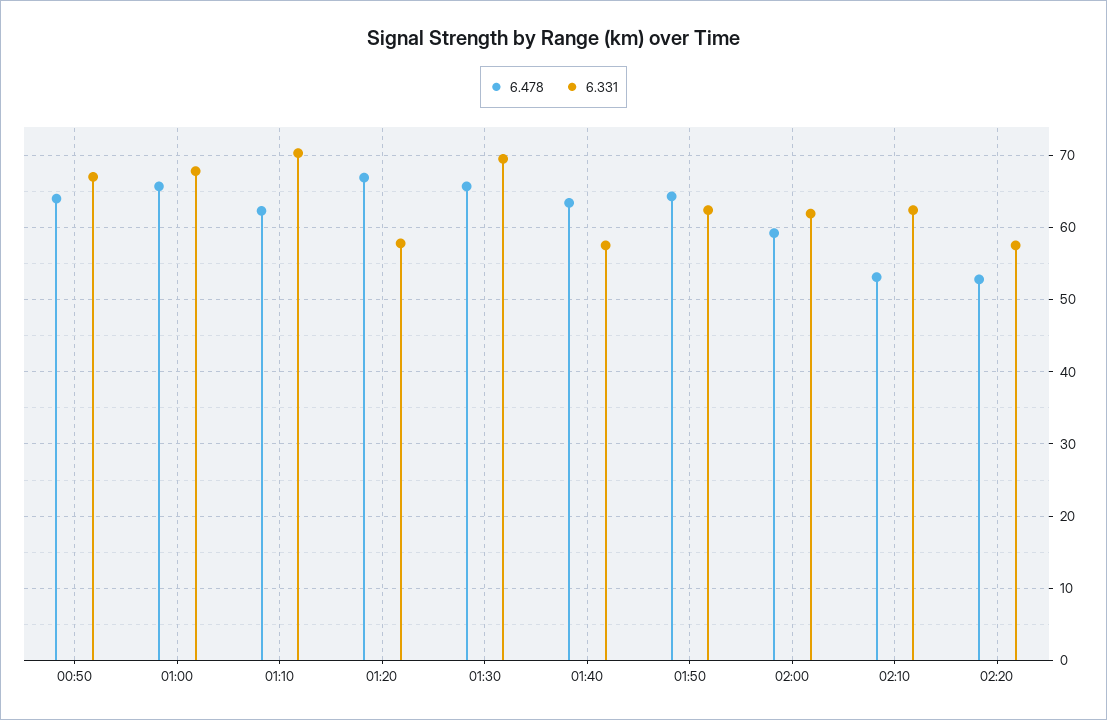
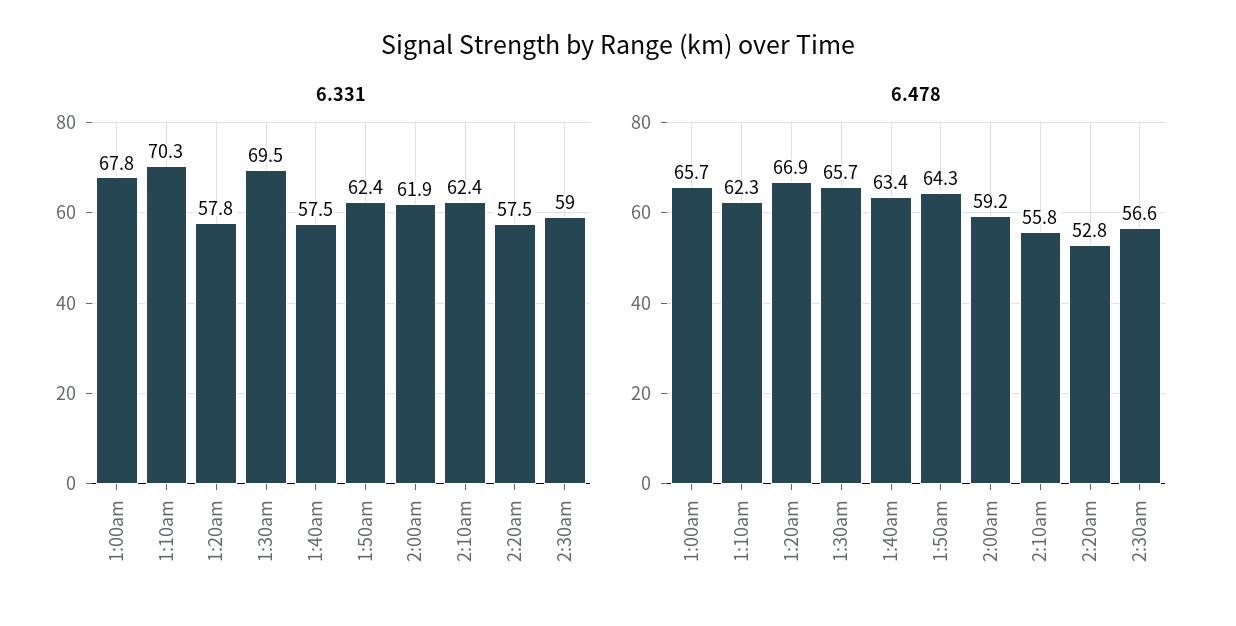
6.478, 00:50: 64 -> none
6.331, 00:50: 67 -> none
6.478, 02:10: 53 -> 55.8
6.331, 2:30am: none -> 59
6.478, 2:30am: none -> 56.6

